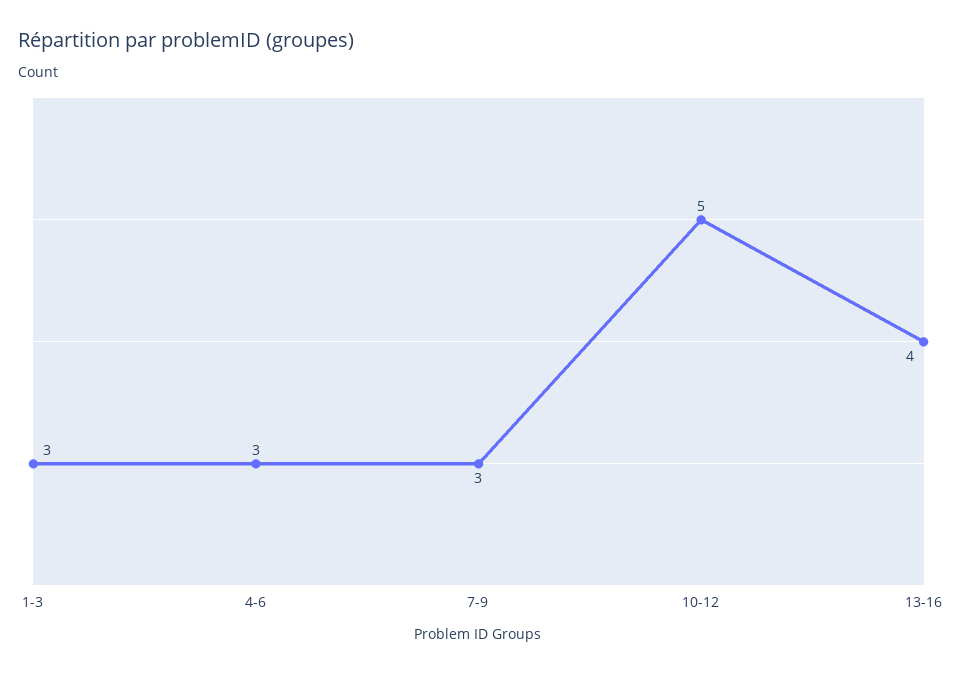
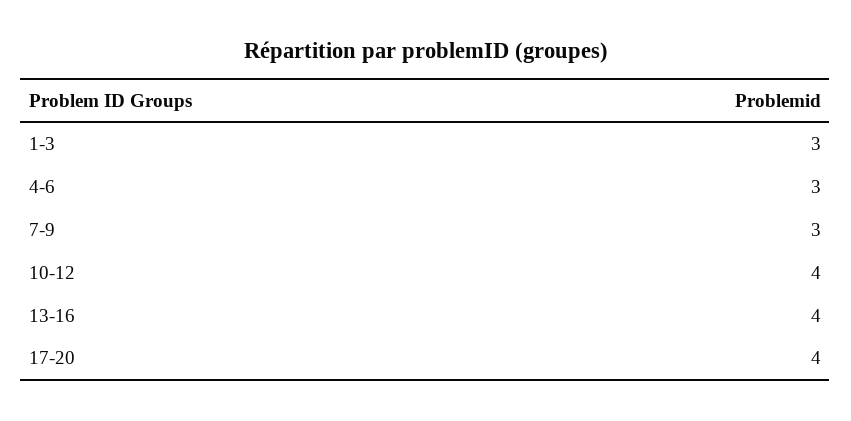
10-12: 5 -> 4
17-20: none -> 4

